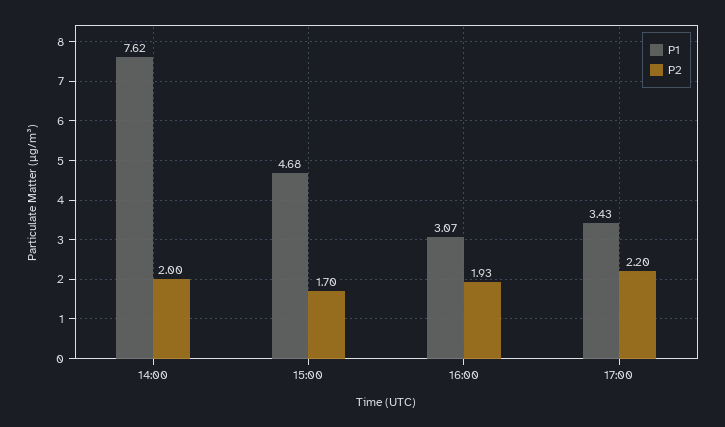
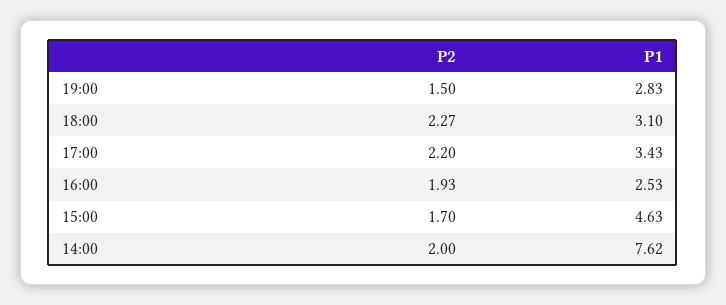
P1, 15:00: 4.68 -> 4.63
P1, 16:00: 3.07 -> 2.53
P2, 19:00: none -> 1.5
P1, 19:00: none -> 2.83
P2, 18:00: none -> 2.27
P1, 18:00: none -> 3.1

